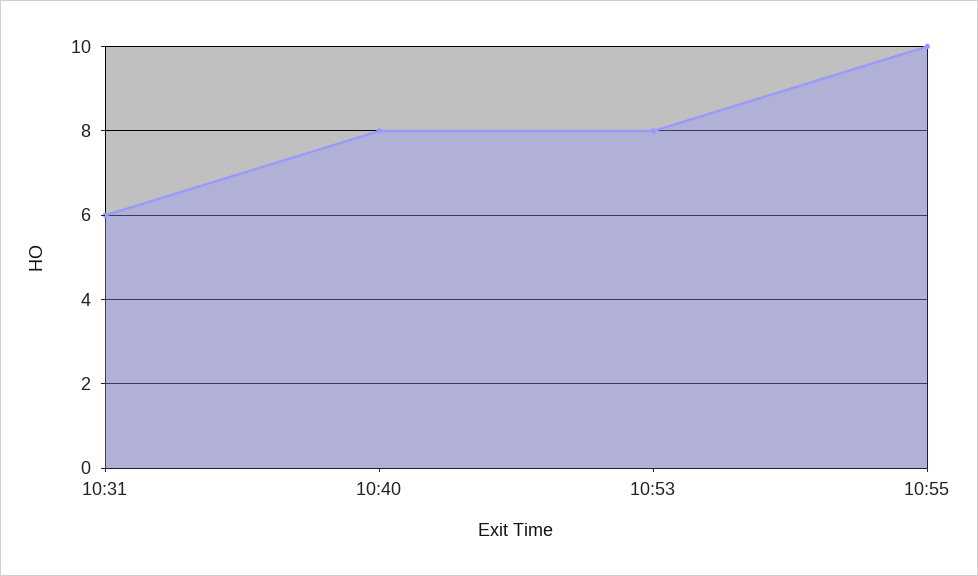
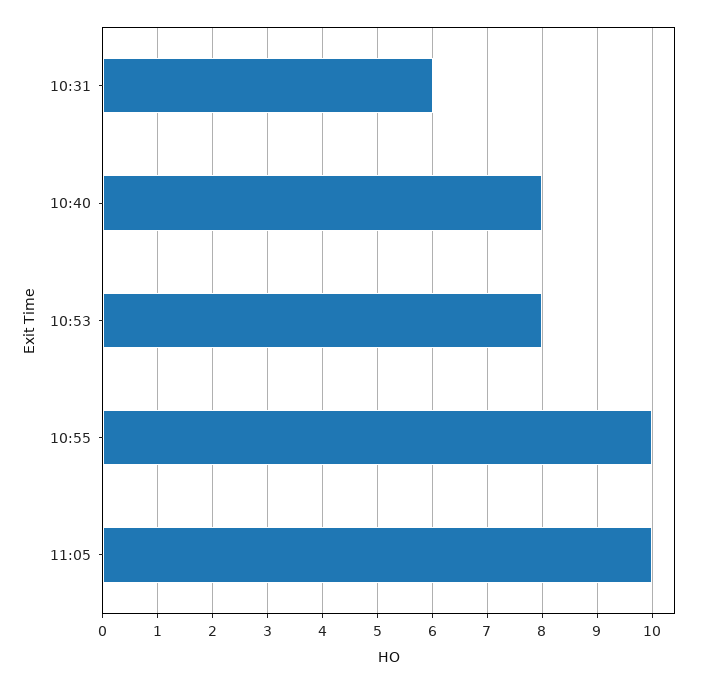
11:05: none -> 10

